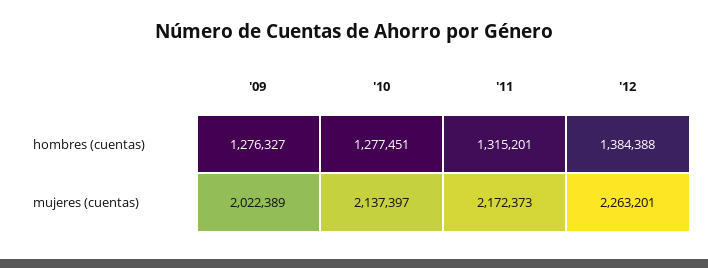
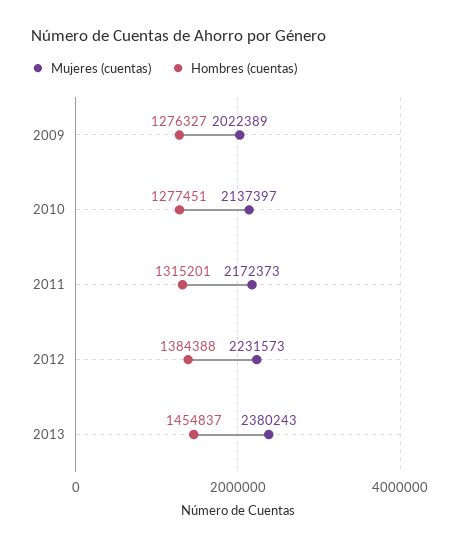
mujeres (cuentas), '12: 2263201 -> 2231573
mujeres (cuentas), 2013: none -> 2380243
hombres (cuentas), 2013: none -> 1454837

